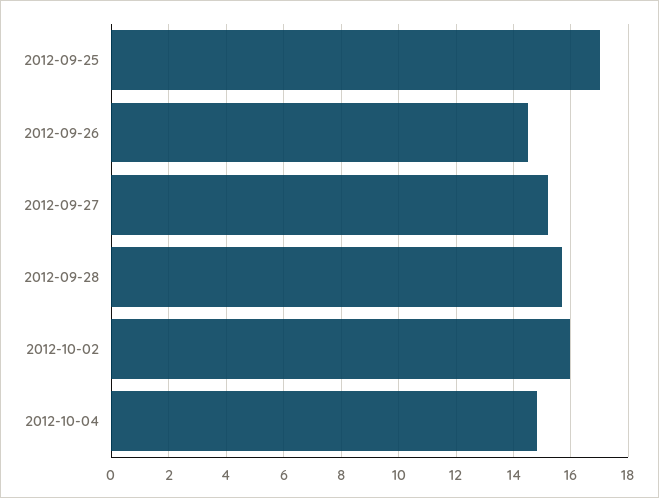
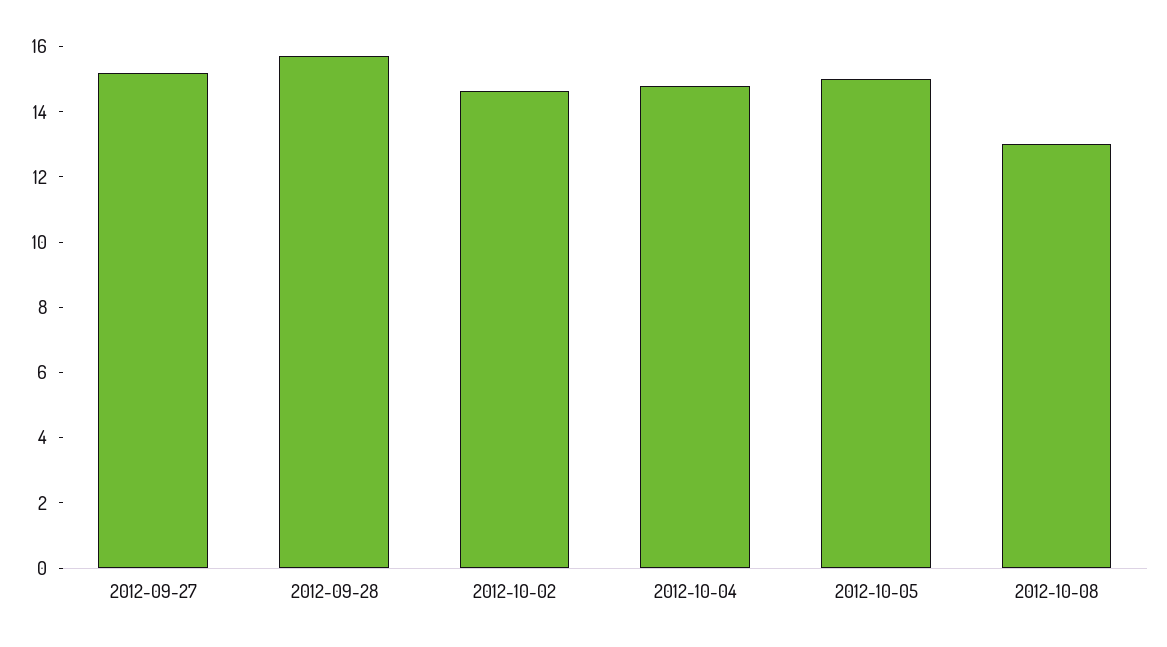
2012-09-25: 17 -> none
2012-09-26: 14.5 -> none
2012-10-02: 16 -> 14.5
2012-10-05: none -> 15
2012-10-08: none -> 13

